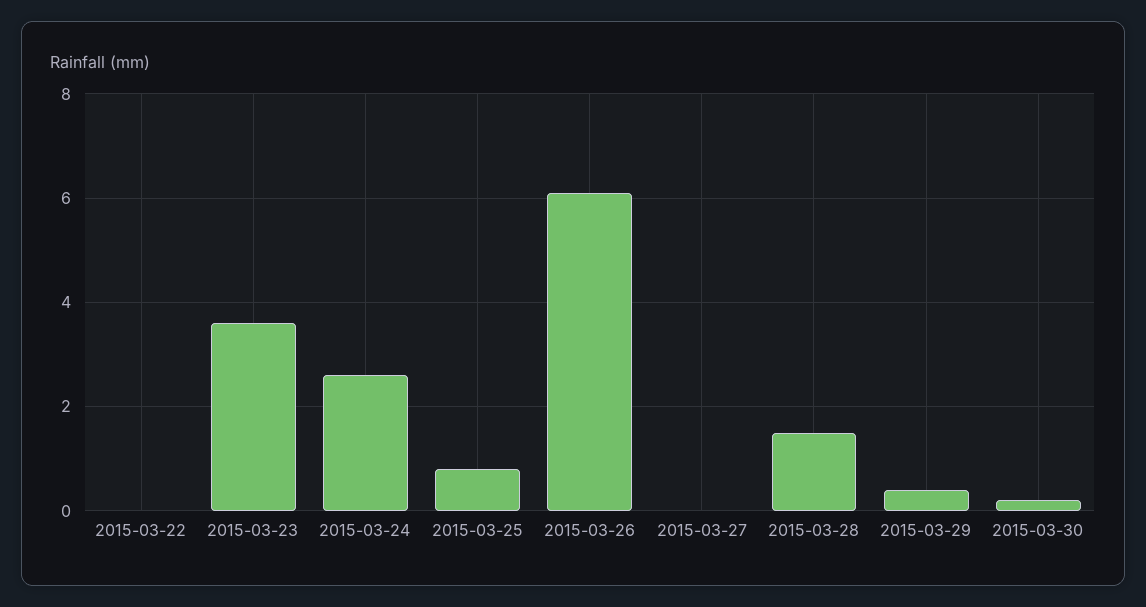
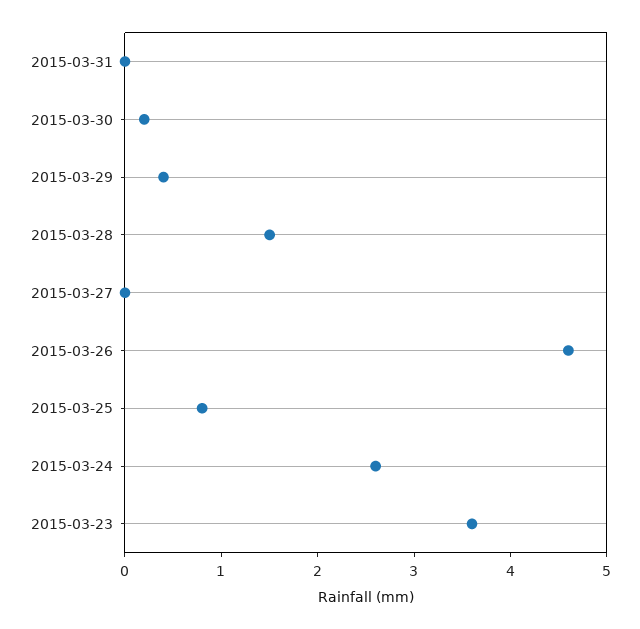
2015-03-22: 0 -> none
2015-03-26: 6 -> 4.6
2015-03-31: none -> 0

